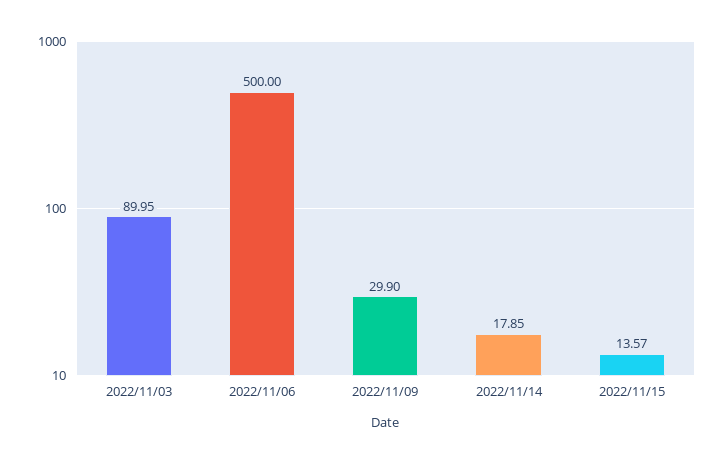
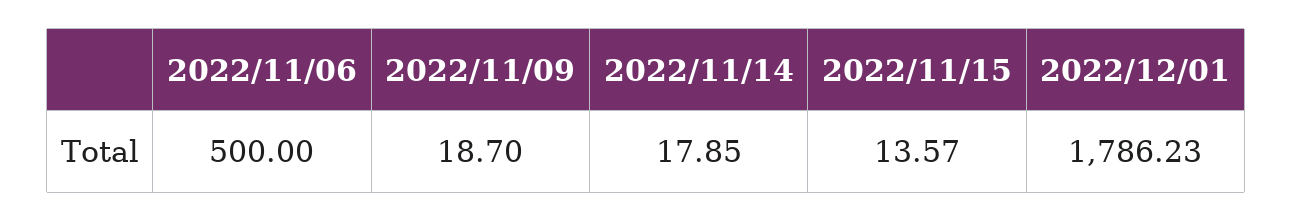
2022/11/03: 89.95 -> none
2022/11/09: 29.9 -> 18.7
2022/12/01: none -> 1786.23

